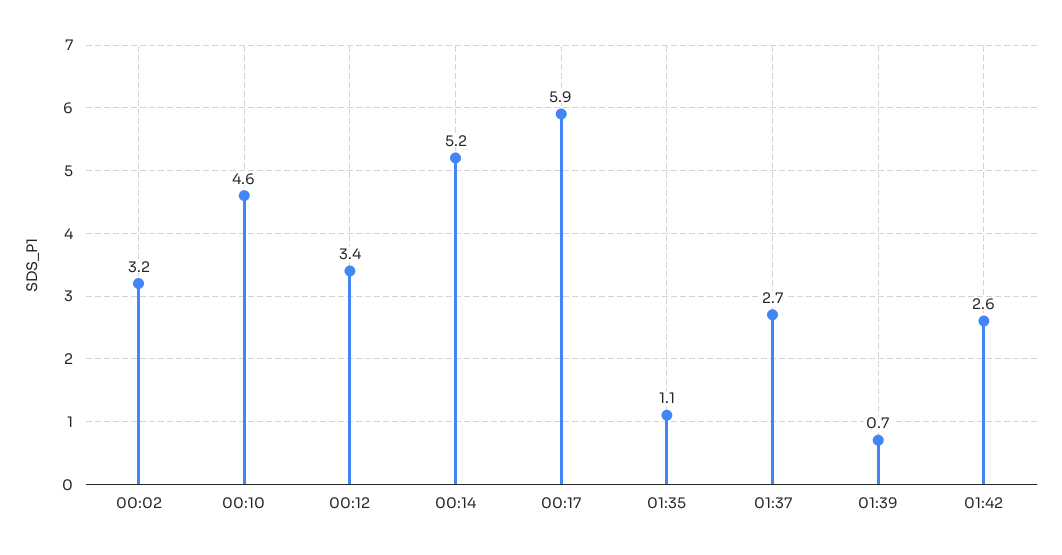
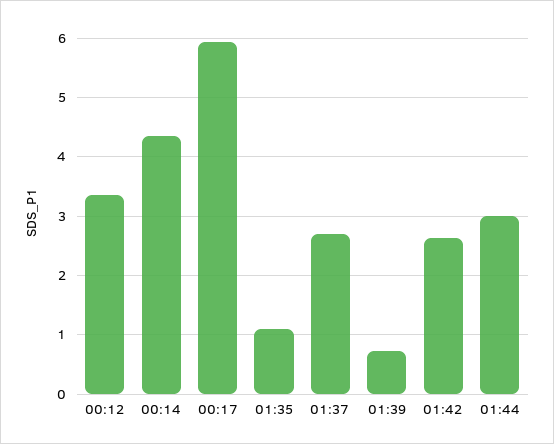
00:02: 3.2 -> none
00:10: 4.6 -> none
00:14: 5.2 -> 4.4
01:44: none -> 3

